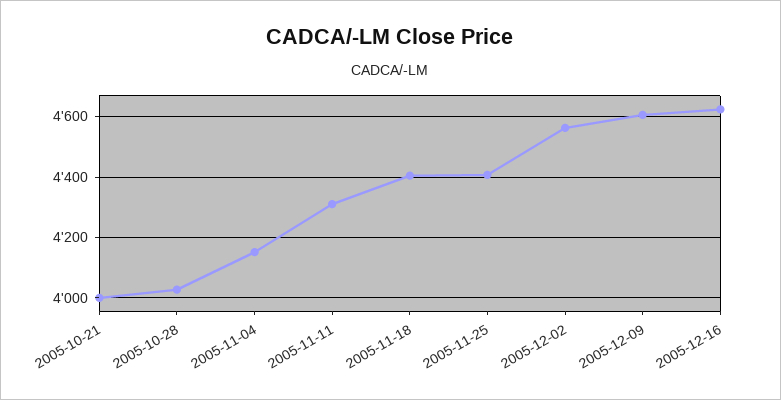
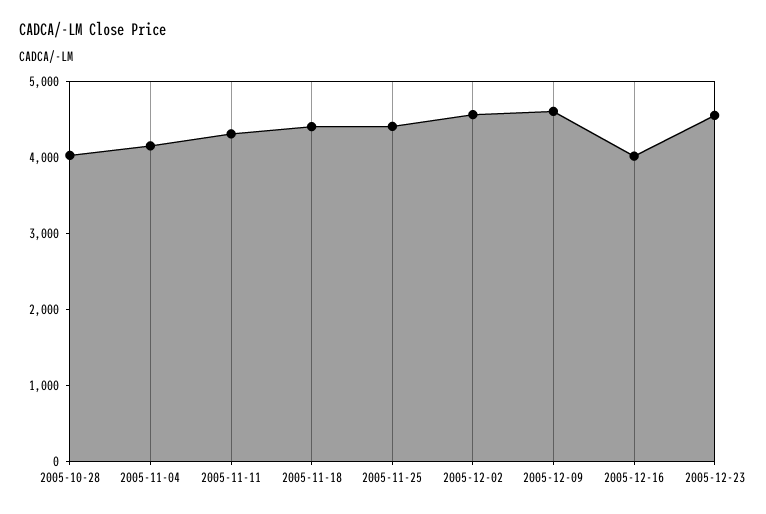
2005-10-21: 4000 -> none
2005-12-16: 4620 -> 4000
2005-12-23: none -> 4600

